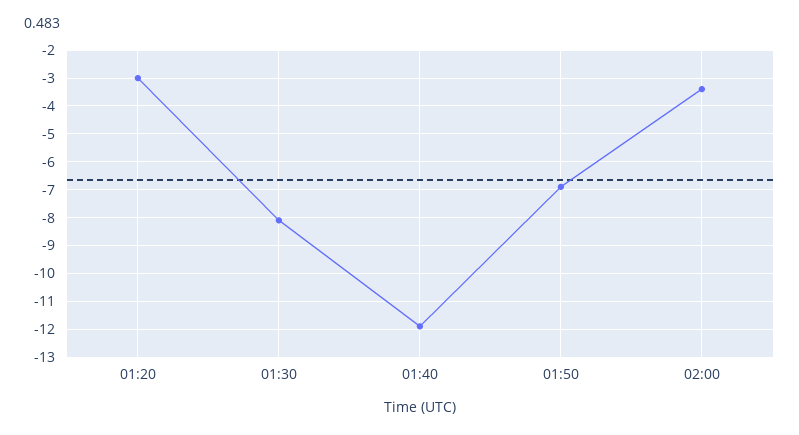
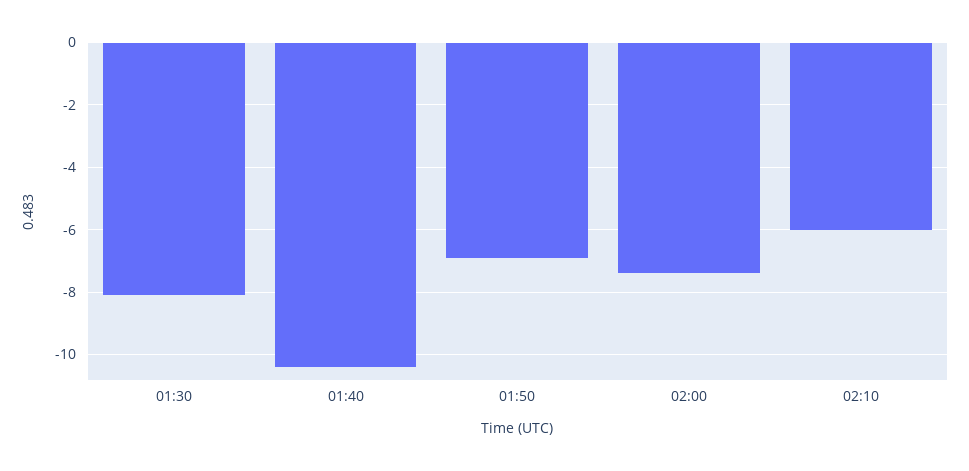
01:20: -3 -> none
01:40: -12 -> -10.5
02:00: -3.5 -> -7.5
02:10: none -> -6

